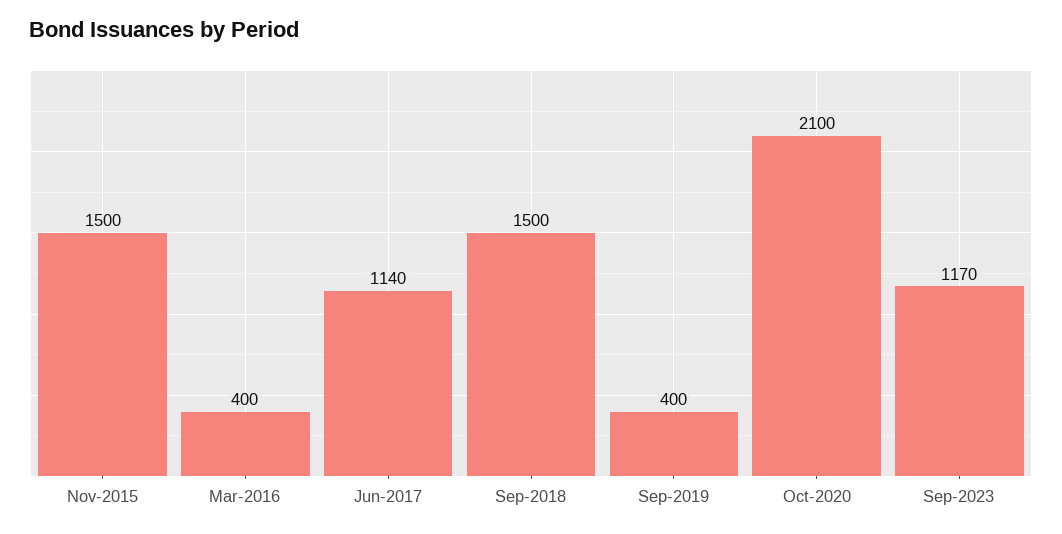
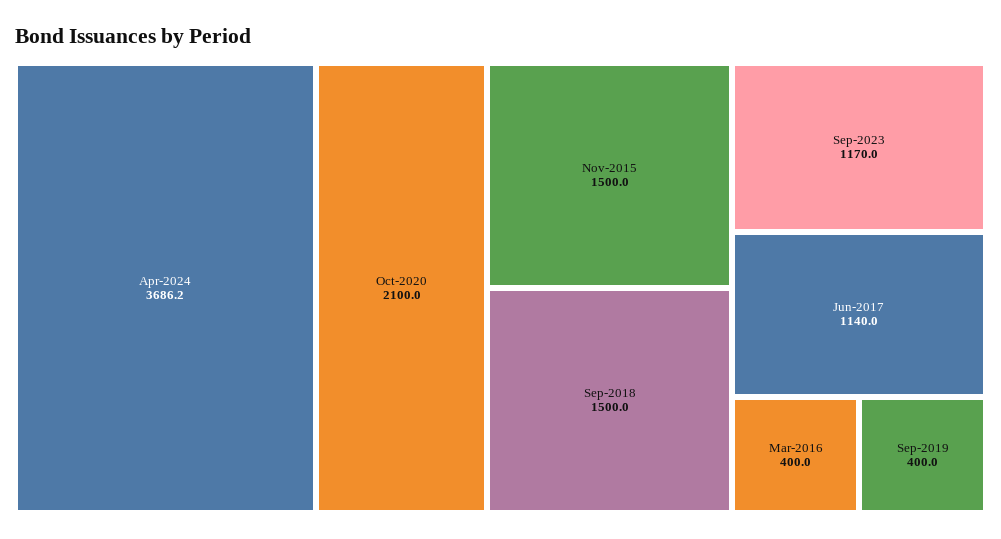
Apr-2024: none -> 3686.2

